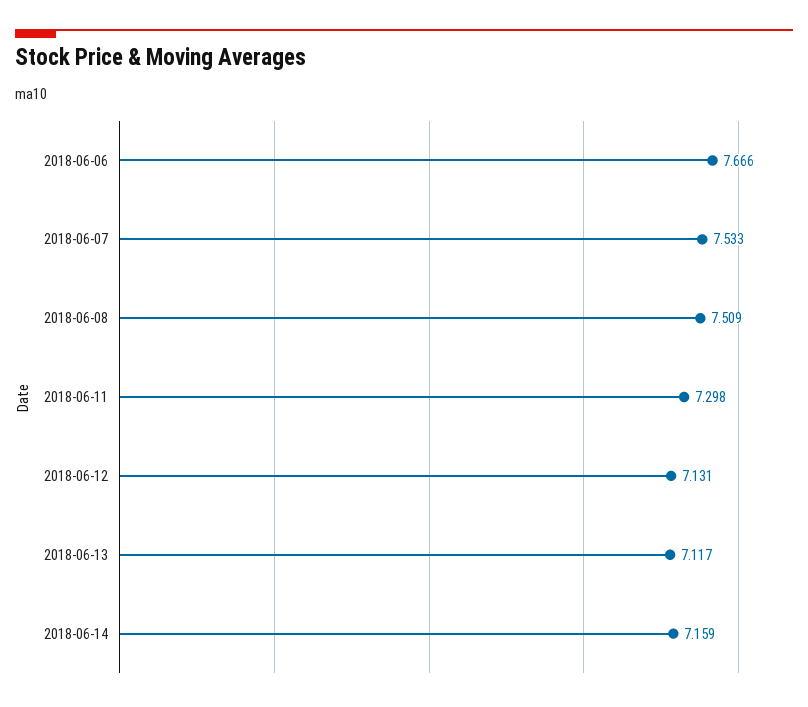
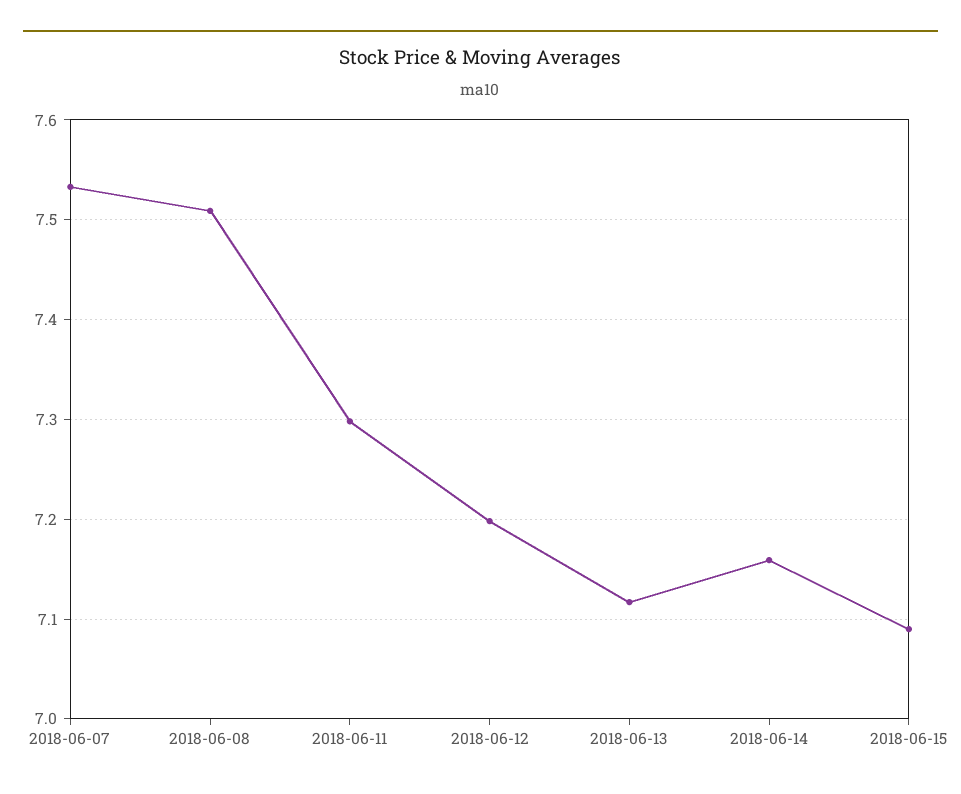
2018-06-06: 7.666 -> none
2018-06-12: 7.131 -> 7.2
2018-06-15: none -> 7.09

